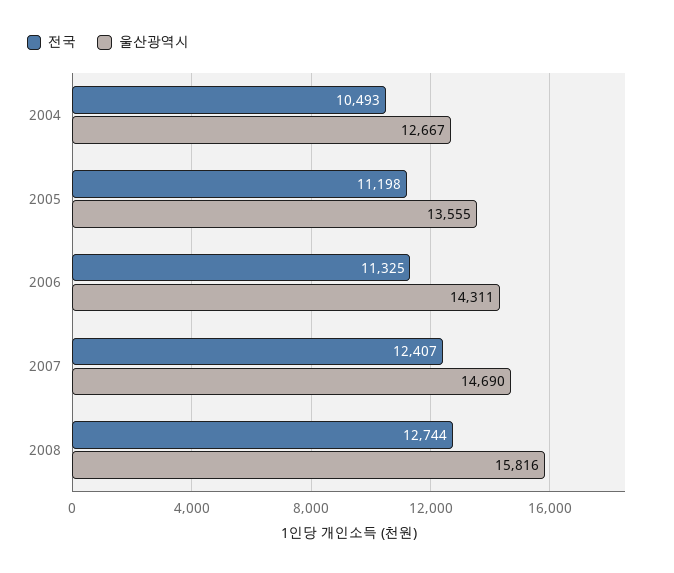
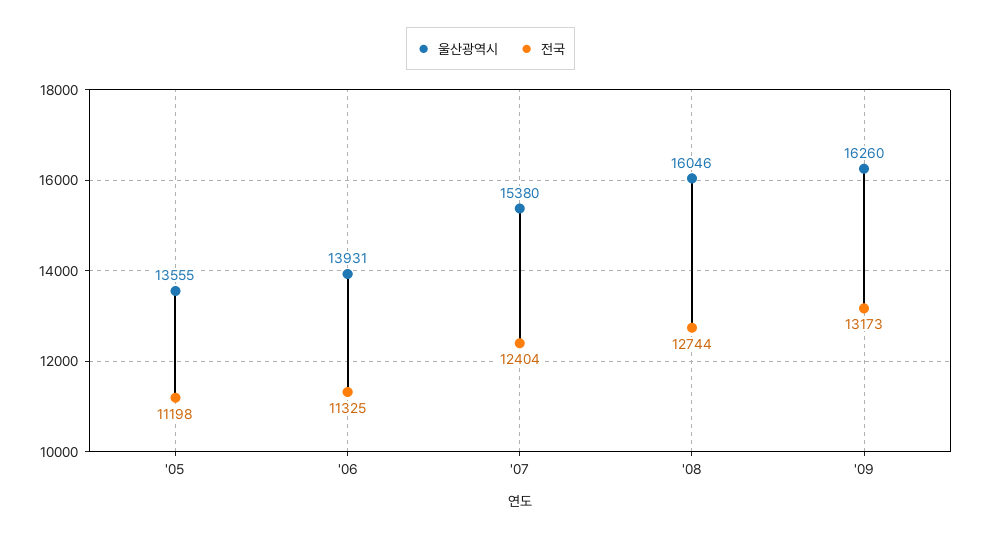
전국, 2004: 10493 -> none
울산광역시, 2004: 12667 -> none
울산광역시, 2006: 14311 -> 13931
전국, 2007: 12407 -> 12404
울산광역시, 2007: 14690 -> 15380
울산광역시, 2008: 15816 -> 16046
울산광역시, '09: none -> 16260
전국, '09: none -> 13173

